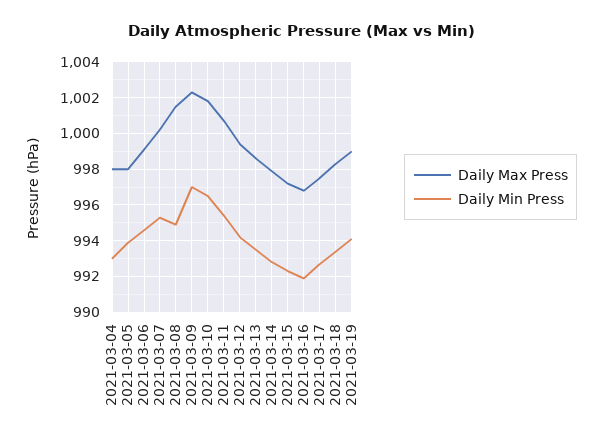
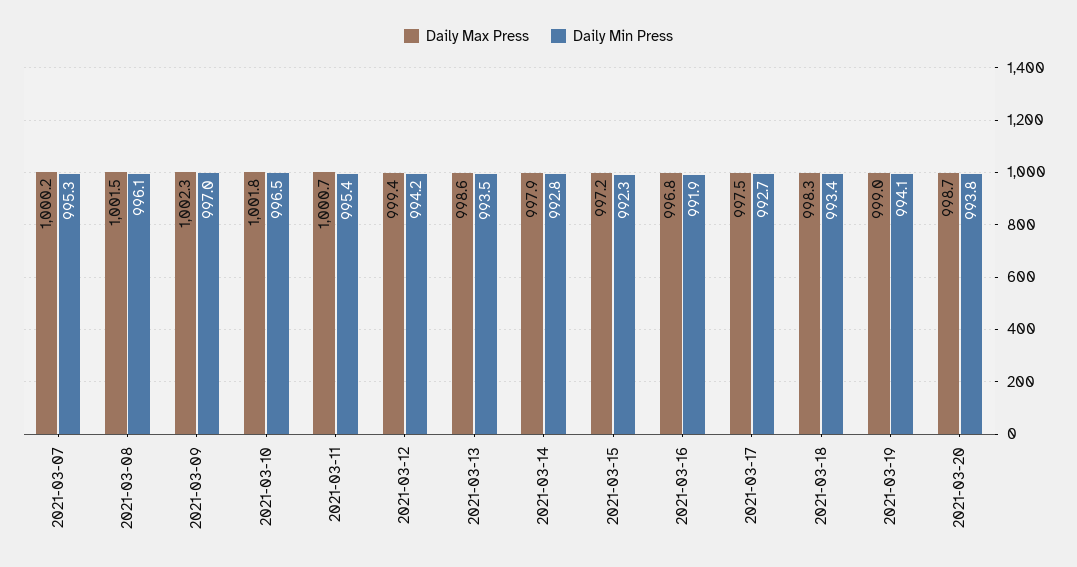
Daily Max Press, 2021-03-04: 998 -> none
Daily Min Press, 2021-03-04: 993 -> none
Daily Max Press, 2021-03-05: 998 -> none
Daily Min Press, 2021-03-05: 994 -> none
Daily Max Press, 2021-03-06: 999 -> none
Daily Min Press, 2021-03-06: 994.5 -> none
Daily Min Press, 2021-03-08: 995 -> 996.1
Daily Max Press, 2021-03-20: none -> 998.7
Daily Min Press, 2021-03-20: none -> 993.8

